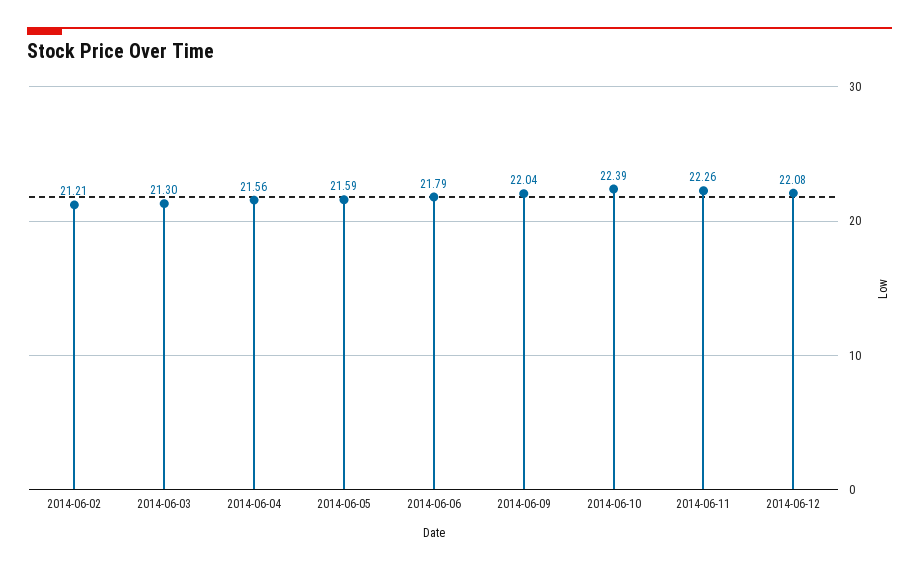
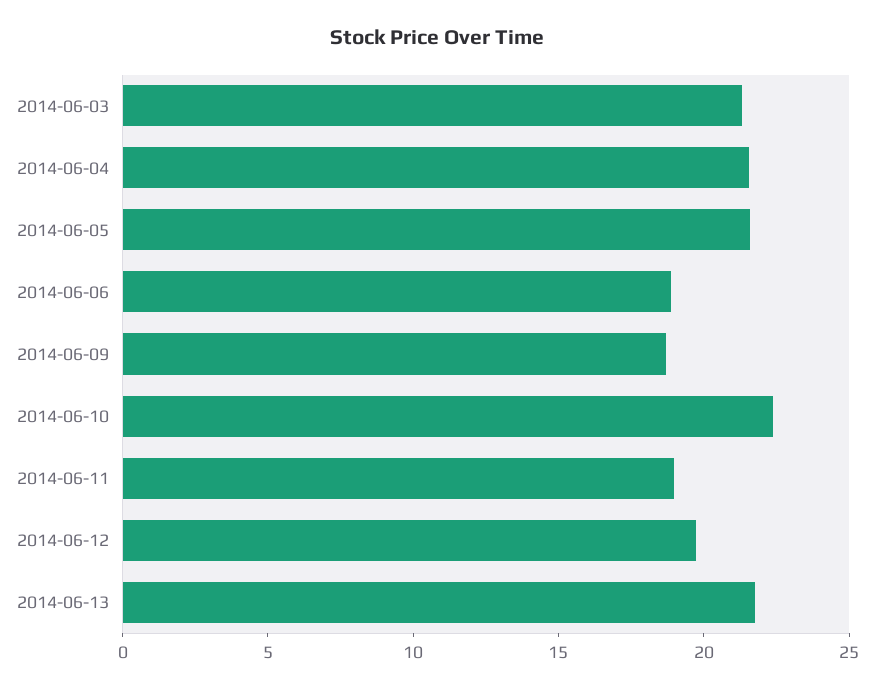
2014-06-02: 21.21 -> none
2014-06-06: 21.79 -> 19
2014-06-09: 22.04 -> 19
2014-06-11: 22.26 -> 19
2014-06-12: 22.08 -> 20
2014-06-13: none -> 22

